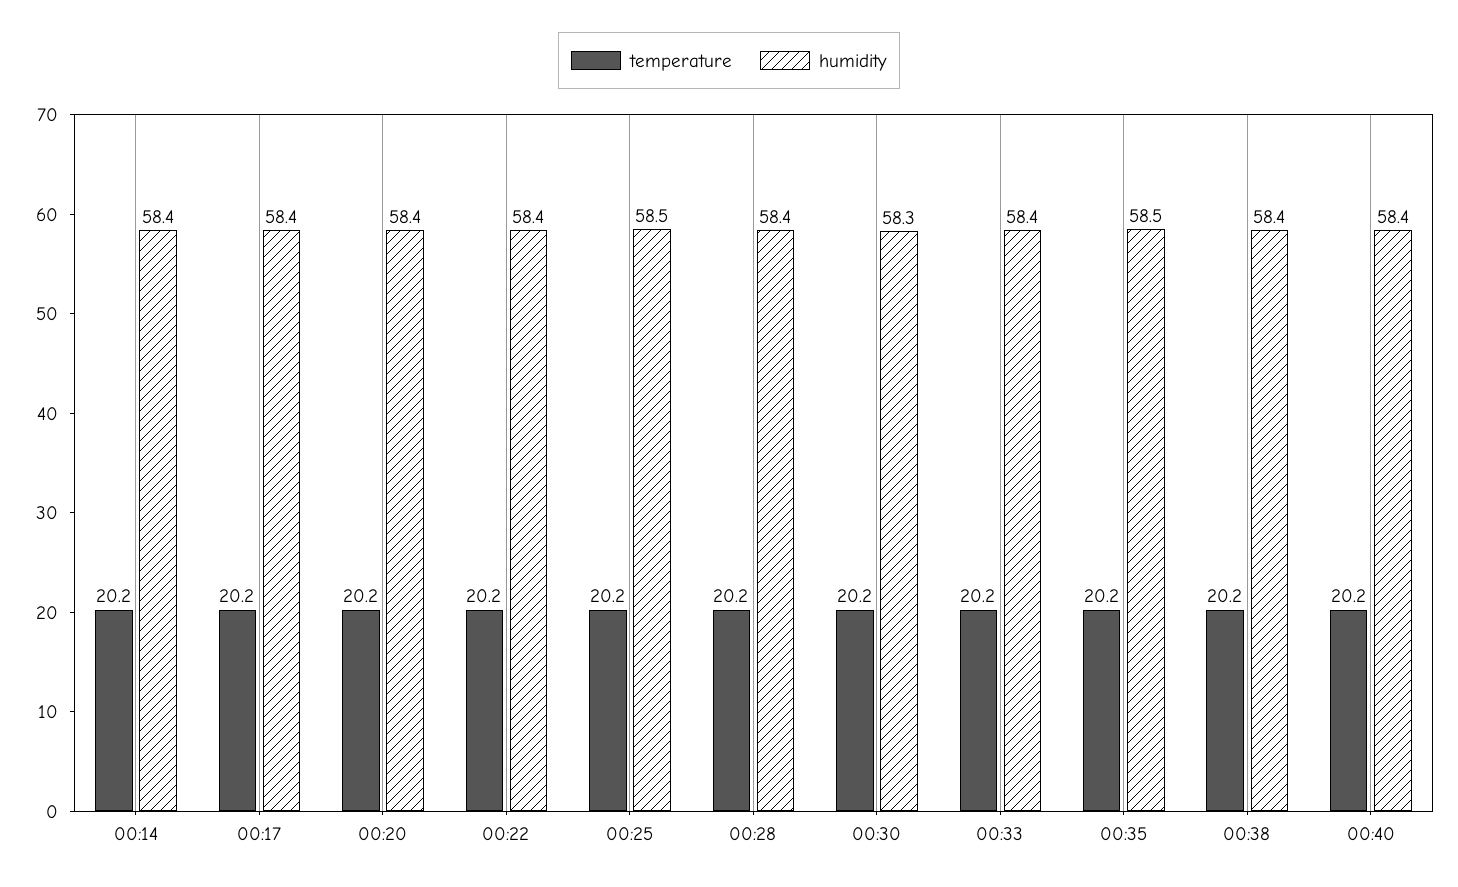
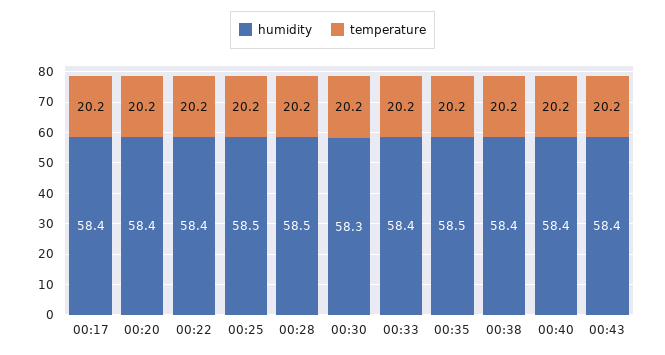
temperature, 00:14: 20.2 -> none
humidity, 00:14: 58.4 -> none
humidity, 00:28: 58.4 -> 58.5
humidity, 00:43: none -> 58.4
temperature, 00:43: none -> 20.2

